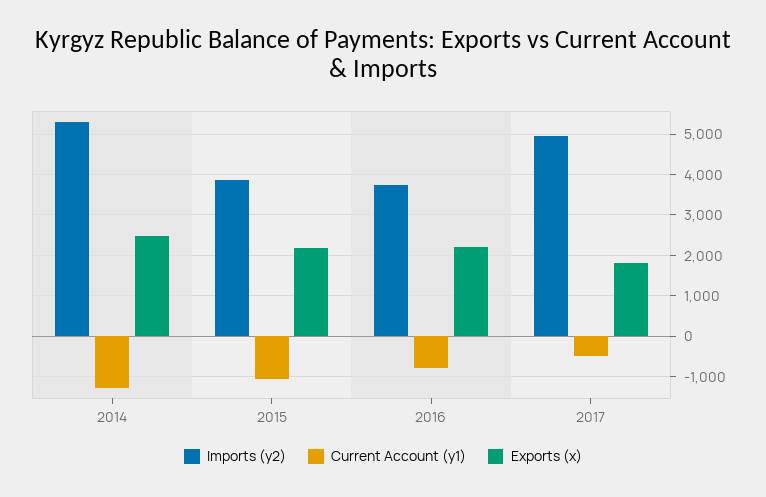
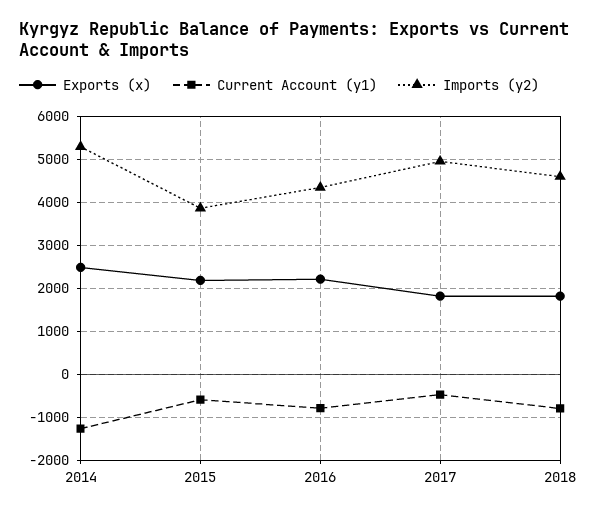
Current Account (y1), 2015: -1000 -> -600
Imports (y2), 2016: 3800 -> 4400
Exports (x), 2018: none -> 1800
Current Account (y1), 2018: none -> -800
Imports (y2), 2018: none -> 4600

